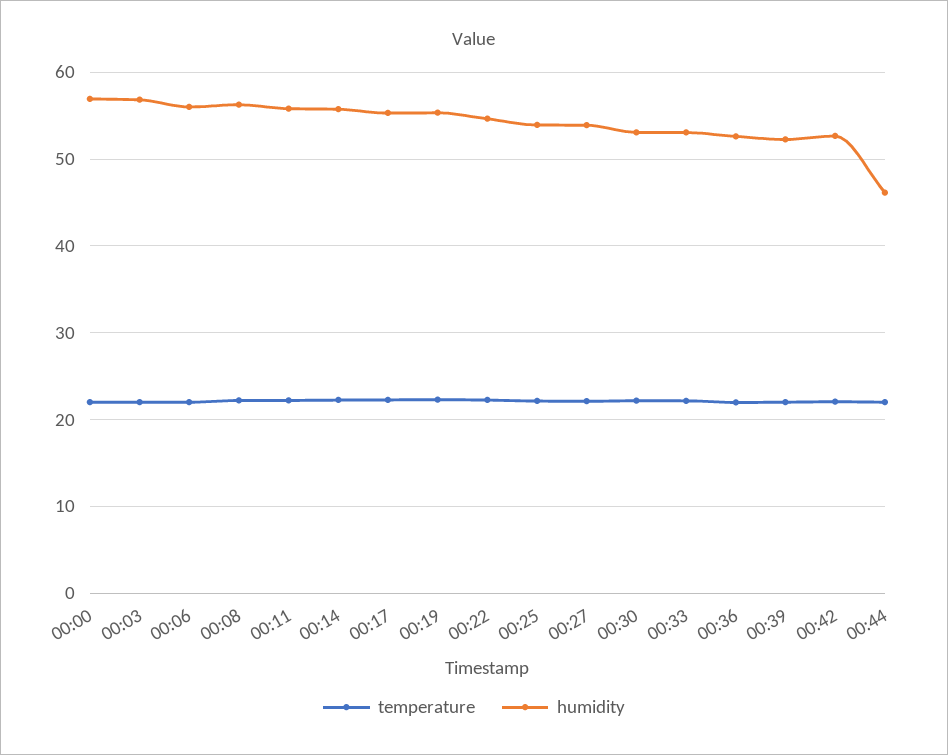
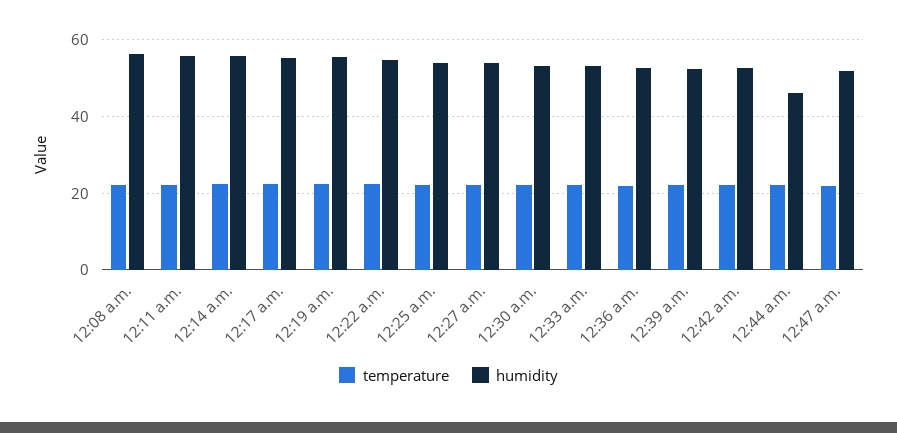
temperature, 00:00: 22 -> none
humidity, 00:00: 57 -> none
temperature, 00:03: 22 -> none
humidity, 00:03: 57 -> none
temperature, 00:06: 22 -> none
humidity, 00:06: 56 -> none
temperature, 12:47 a.m.: none -> 22
humidity, 12:47 a.m.: none -> 52

